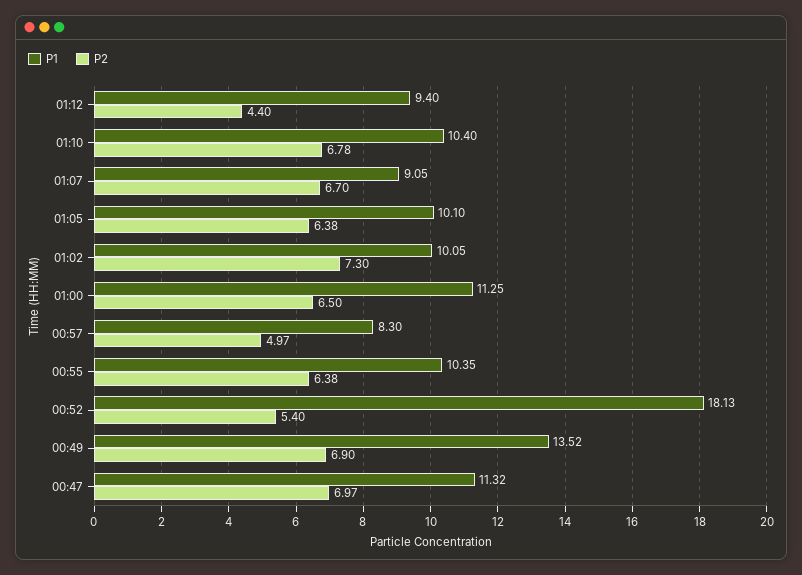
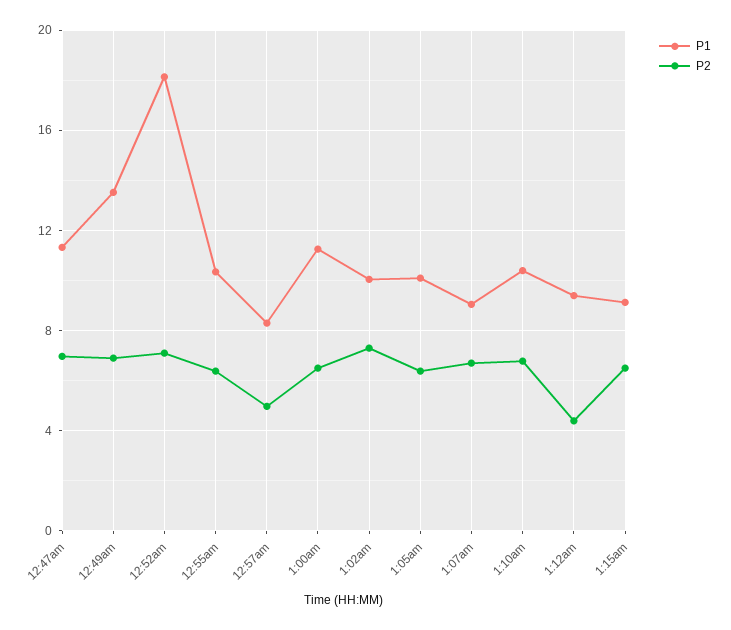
P2, 00:52: 5.4 -> 7
P1, 1:15am: none -> 9
P2, 1:15am: none -> 6.5

